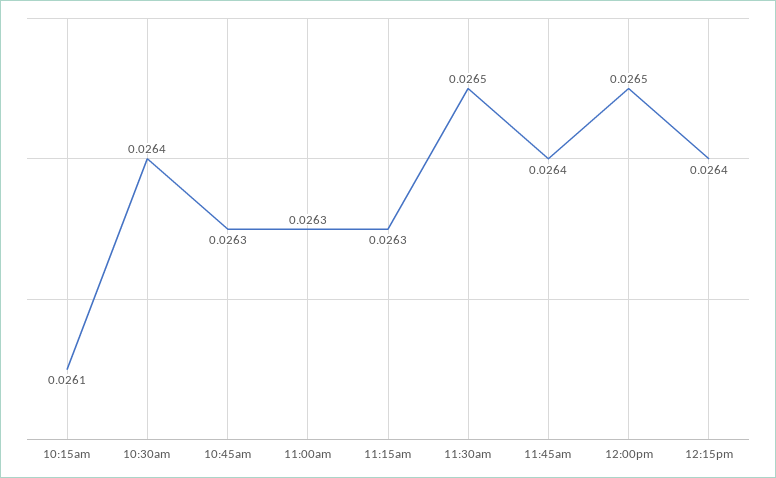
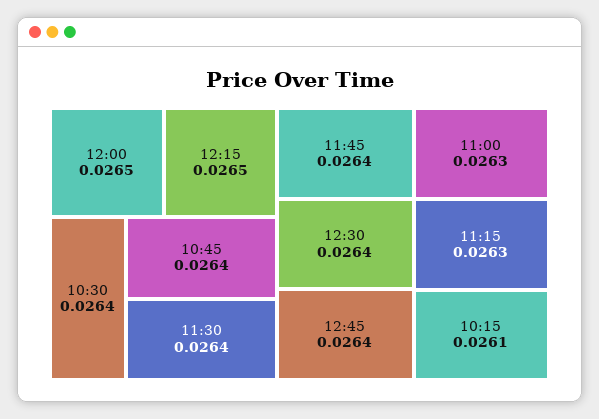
10:45am: 0.0263 -> 0.0264
11:30am: 0.0265 -> 0.0264
12:15pm: 0.0264 -> 0.0265
12:30: none -> 0.0264
12:45: none -> 0.0264

